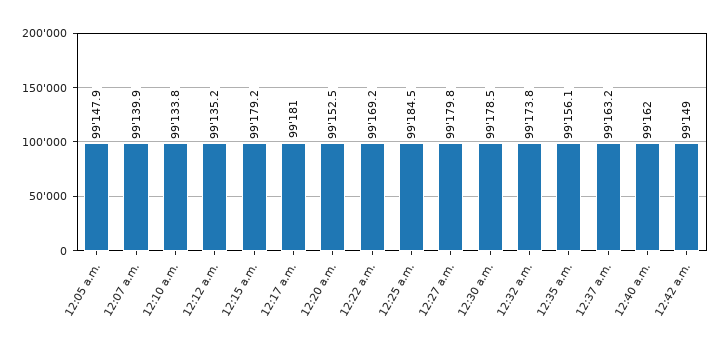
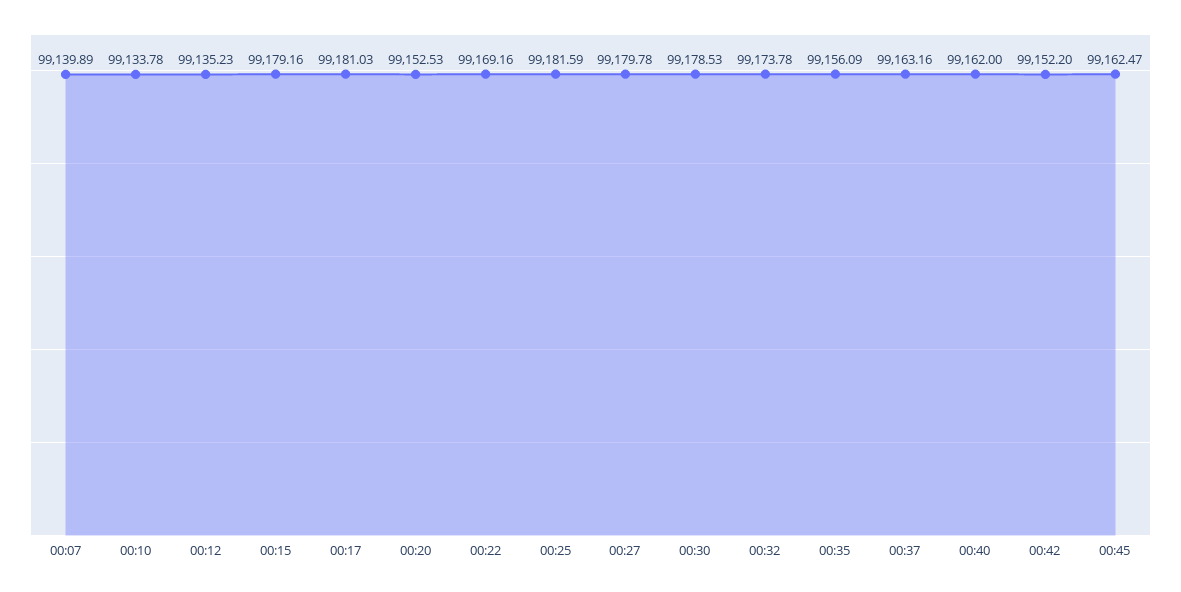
12:05 a.m.: 99147.9 -> none
12:25 a.m.: 99184.5 -> 99181.59
12:42 a.m.: 99149 -> 99152.2
00:45: none -> 99162.47

